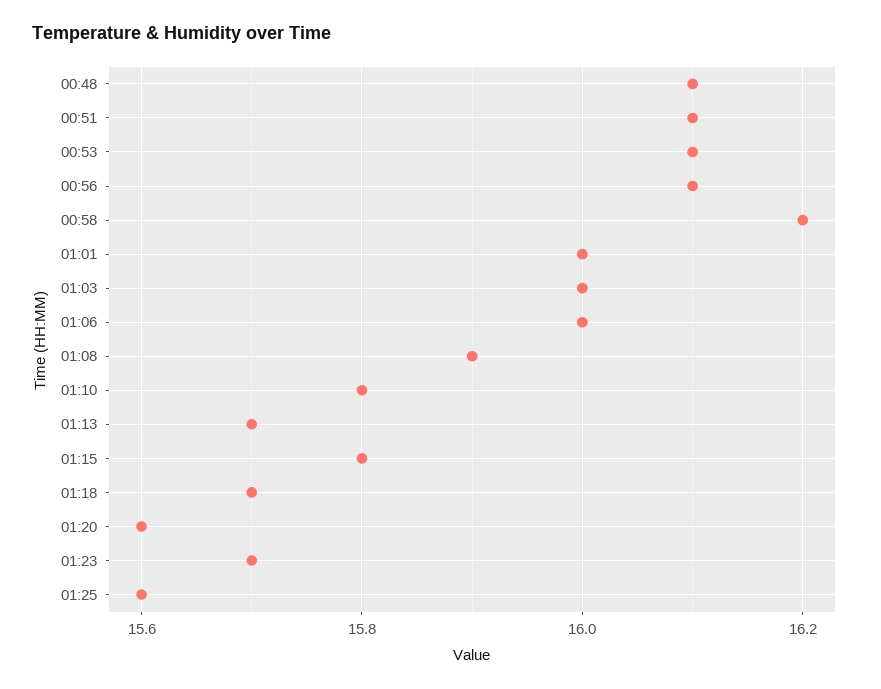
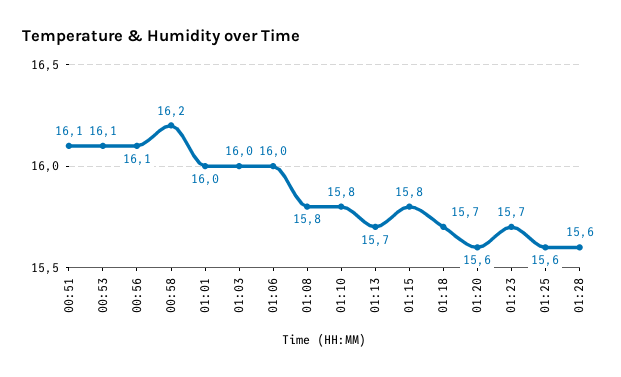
00:48: 16.1 -> none
01:08: 15.9 -> 15.8
01:28: none -> 15.6

